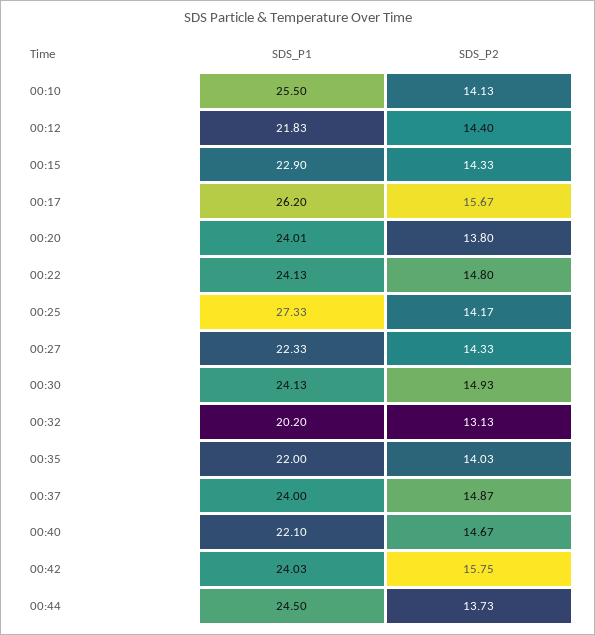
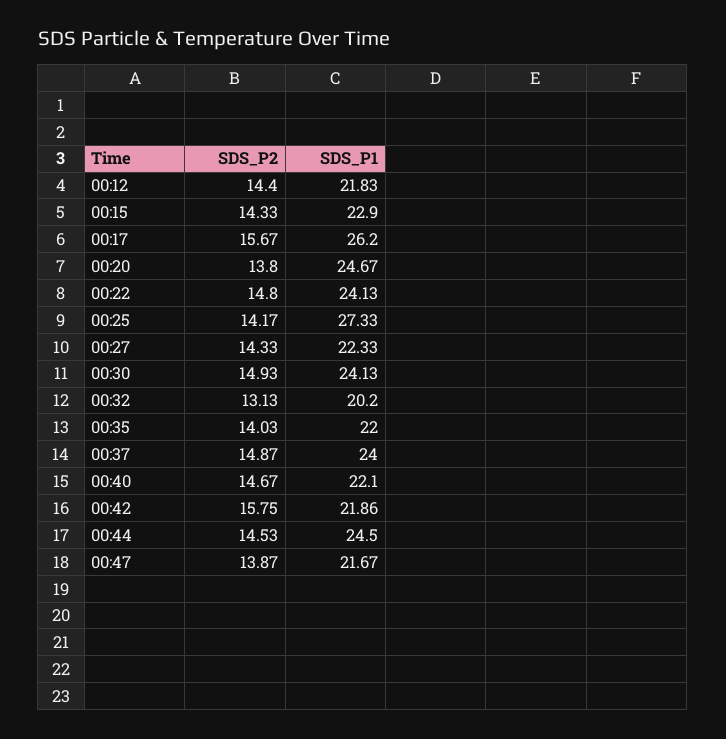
SDS_P1, 00:10: 25.5 -> none
SDS_P2, 00:10: 14.13 -> none
SDS_P1, 00:20: 24.01 -> 24.67
SDS_P1, 00:42: 24.03 -> 21.86
SDS_P2, 00:44: 13.73 -> 14.53
SDS_P2, 00:47: none -> 13.87
SDS_P1, 00:47: none -> 21.67

